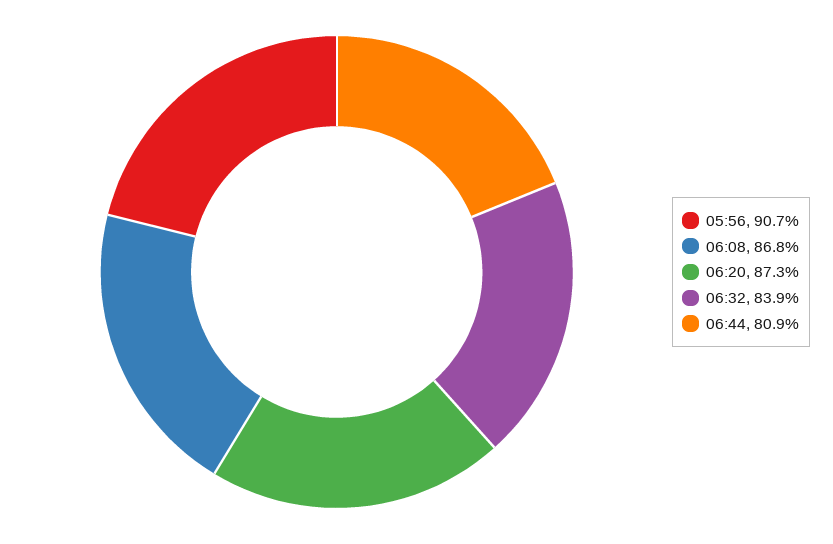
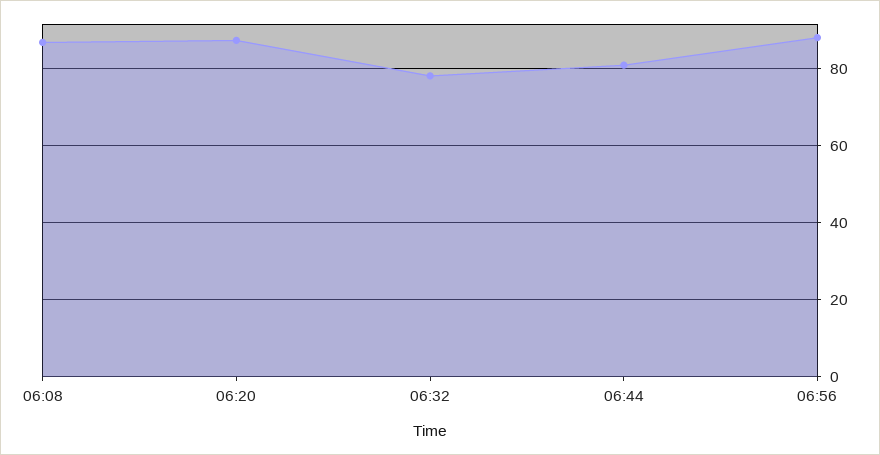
05:56: 90.7 -> none
06:32: 83.9 -> 78
06:56: none -> 88

